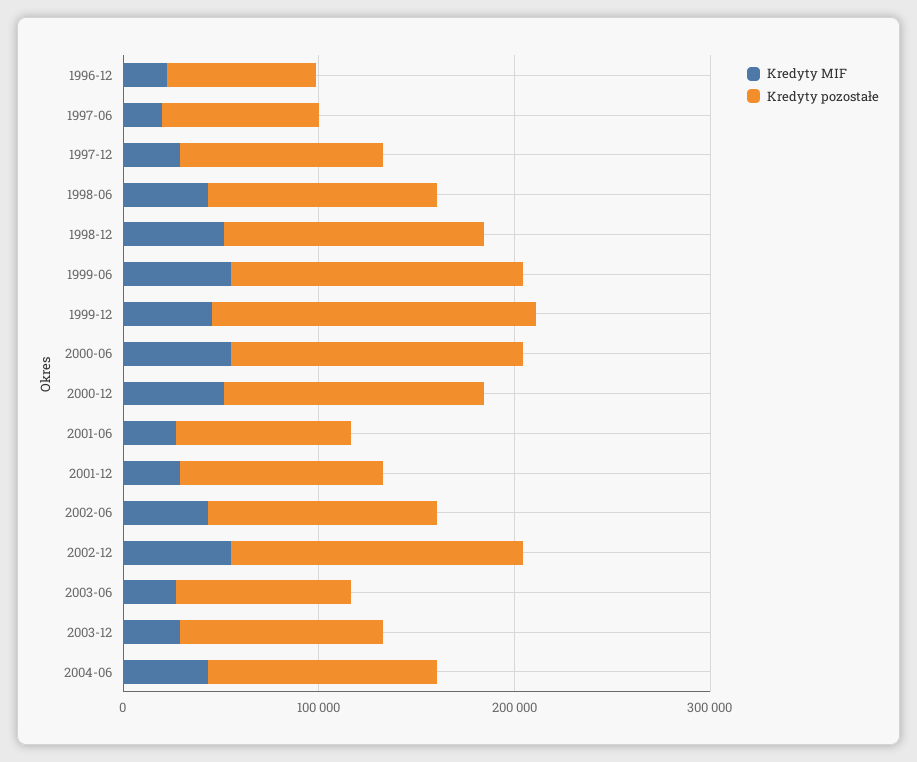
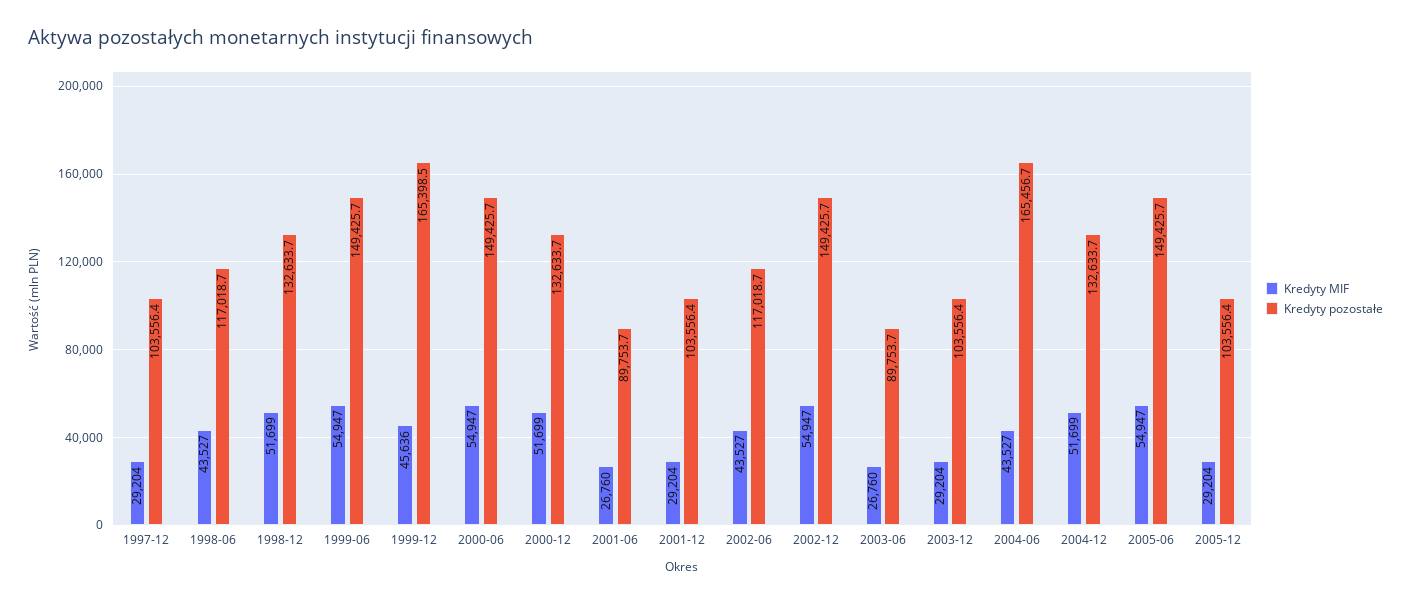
Kredyty MIF, 1996-12: 20000 -> none
Kredyty pozostałe, 1996-12: 80000 -> none
Kredyty MIF, 1997-06: 20000 -> none
Kredyty pozostałe, 1997-06: 80000 -> none
Kredyty pozostałe, 2004-06: 120000 -> 165456.7
Kredyty MIF, 2004-12: none -> 51699
Kredyty pozostałe, 2004-12: none -> 132633.7
Kredyty MIF, 2005-06: none -> 54947
Kredyty pozostałe, 2005-06: none -> 149425.7
Kredyty MIF, 2005-12: none -> 29204
Kredyty pozostałe, 2005-12: none -> 103556.4

